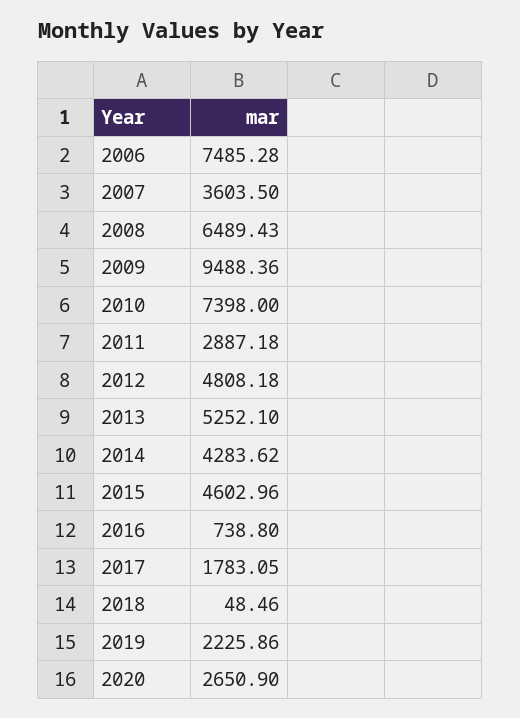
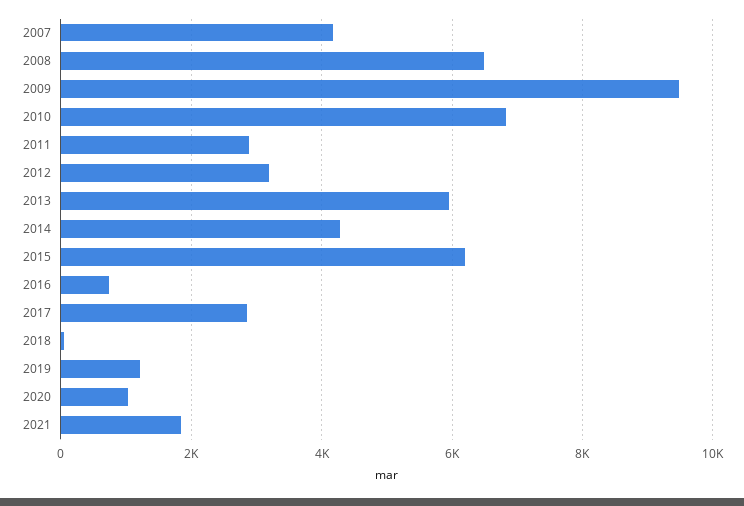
2006: 7485.28 -> none
2007: 3603.5 -> 4200
2010: 7398 -> 6800
2012: 4808.18 -> 3200
2013: 5252.1 -> 6000
2015: 4602.96 -> 6200
2017: 1783.05 -> 2800
2019: 2225.86 -> 1200
2020: 2650.9 -> 1000
2021: none -> 1800

